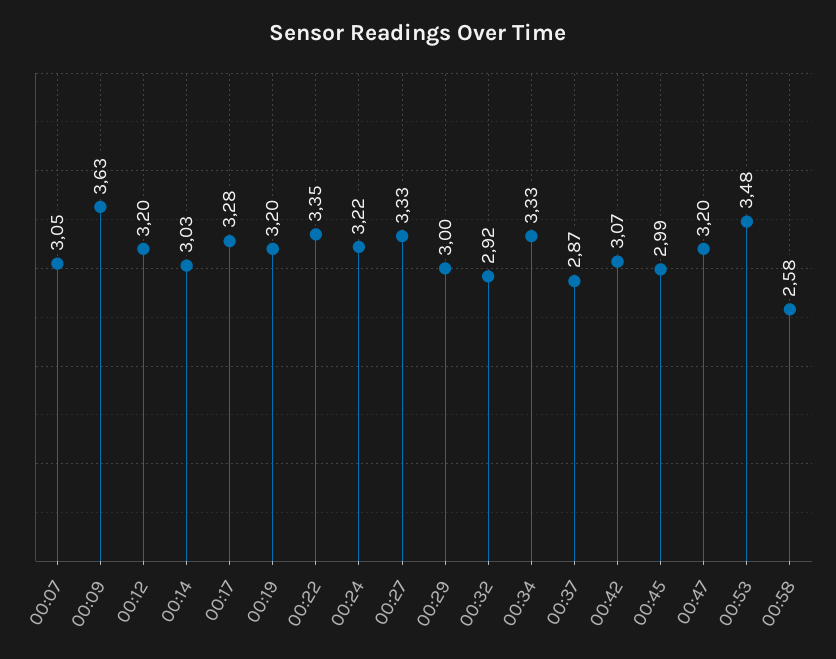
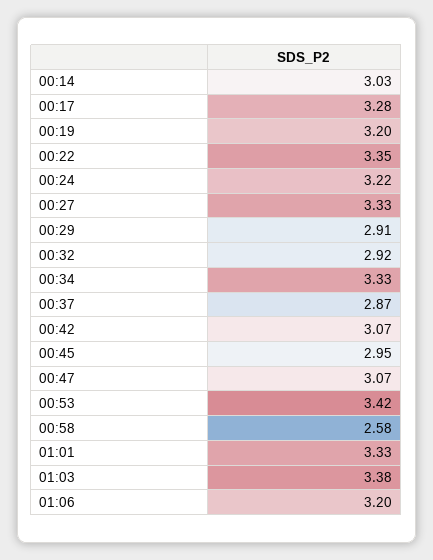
00:07: 3.05 -> none
00:09: 3.63 -> none
00:12: 3.2 -> none
00:29: 3 -> 2.91
00:45: 2.99 -> 2.95
00:47: 3.2 -> 3.07
00:53: 3.48 -> 3.42
01:01: none -> 3.33
01:03: none -> 3.38
01:06: none -> 3.2

